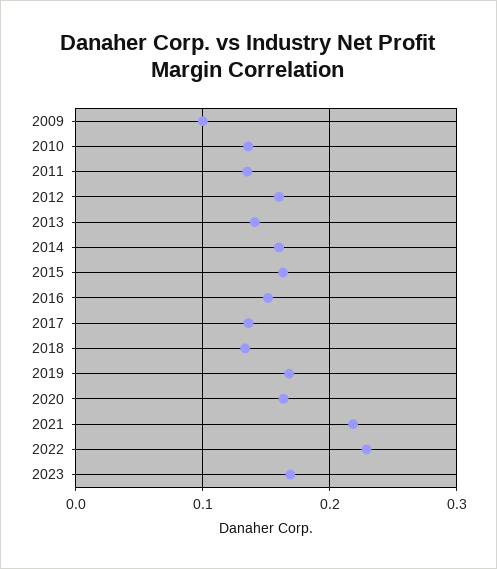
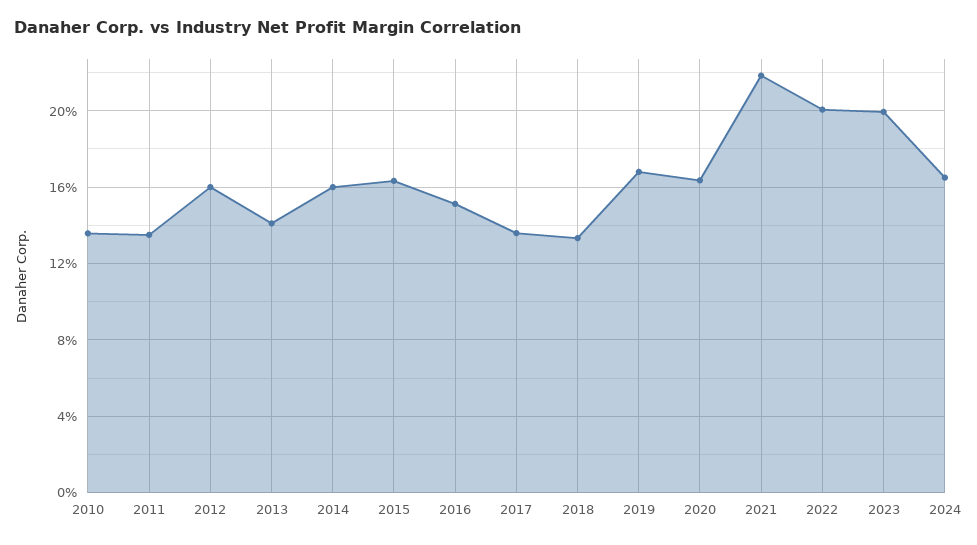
2009: 0.1 -> none
2022: 0.23 -> 0.2
2023: 0.17 -> 0.2
2024: none -> 0.165

